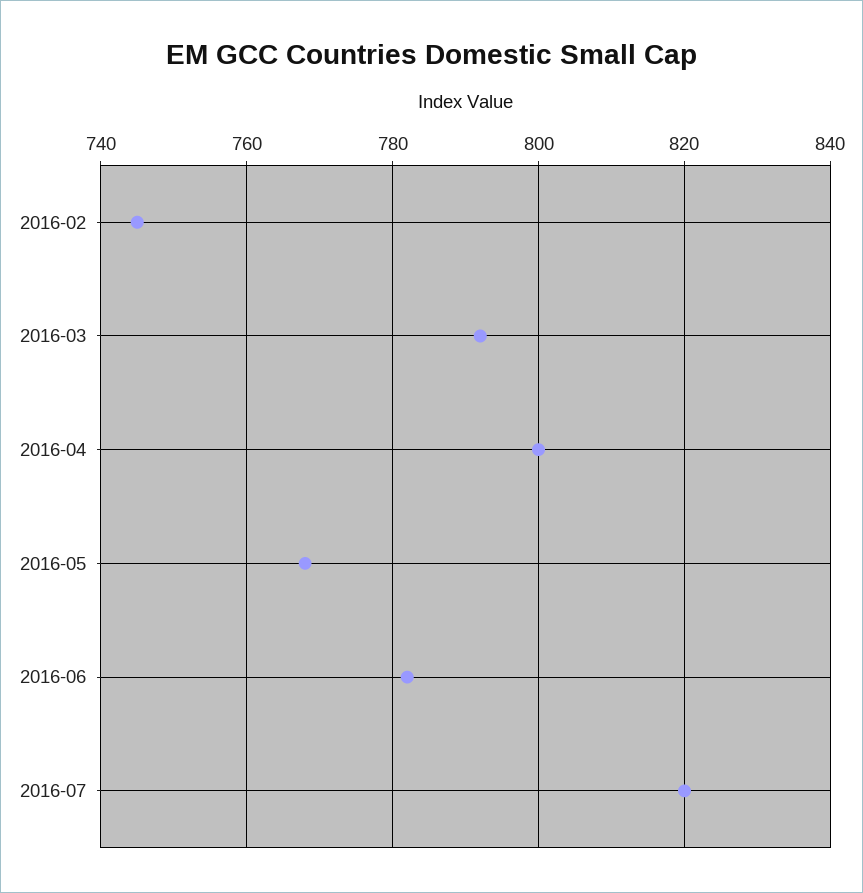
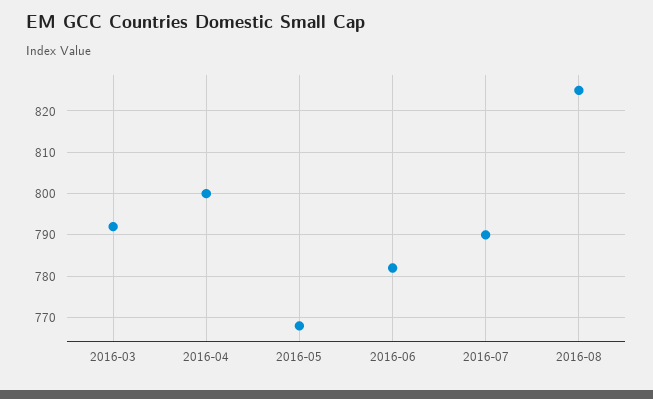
2016-02: 745 -> none
2016-07: 820 -> 790
2016-08: none -> 825

